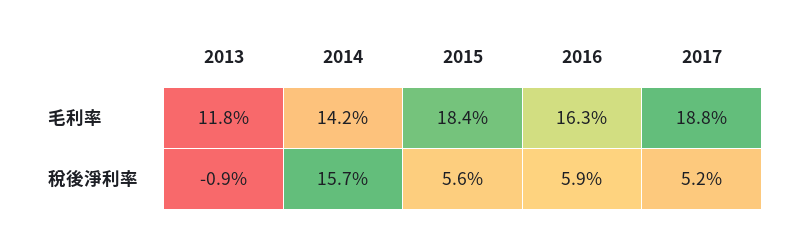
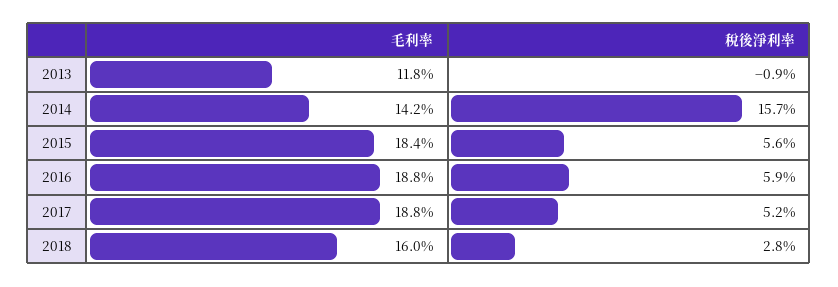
2016, 毛利率: 16.3 -> 18.8
2018, 毛利率: none -> 16
2018, 稅後淨利率: none -> 2.8

